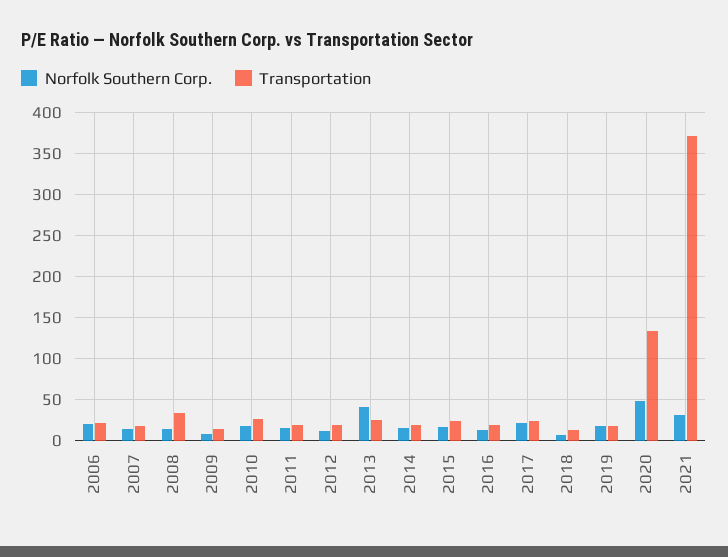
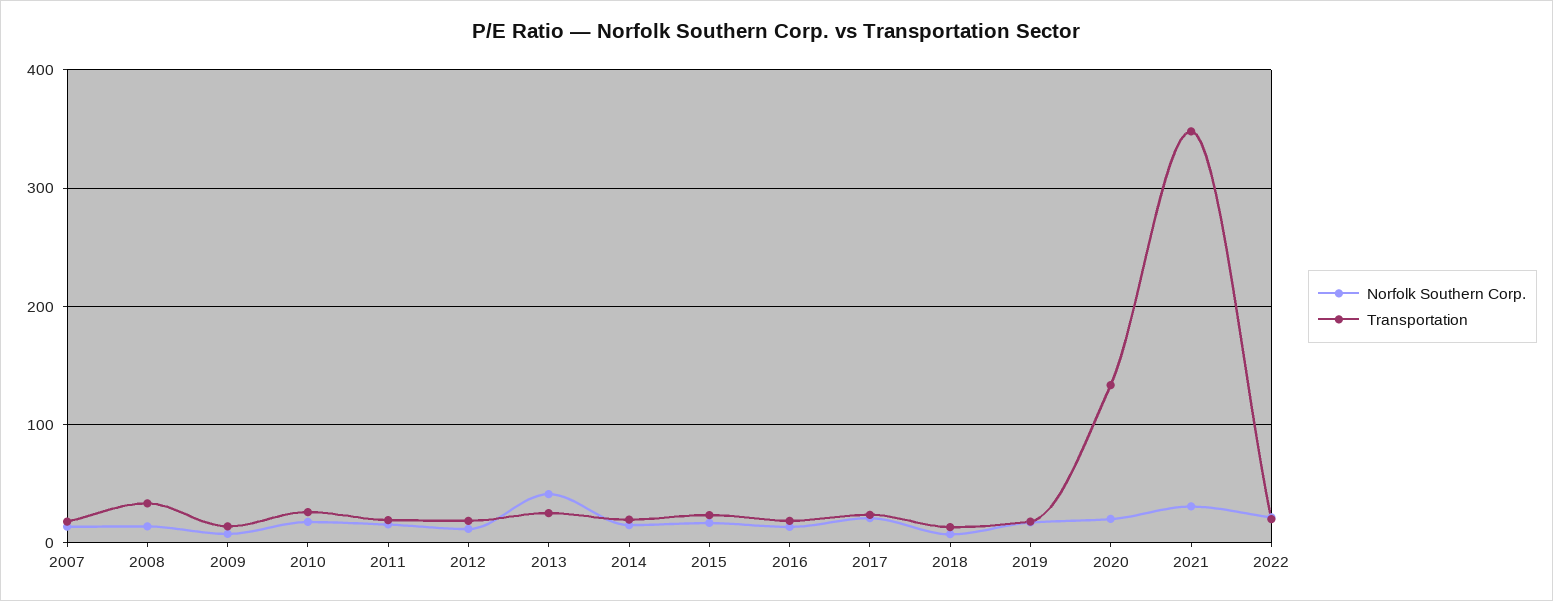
Norfolk Southern Corp., 2006: 20 -> none
Transportation, 2006: 20 -> none
Norfolk Southern Corp., 2020: 50 -> 20
Transportation, 2021: 370 -> 350
Norfolk Southern Corp., 2022: none -> 20
Transportation, 2022: none -> 20

